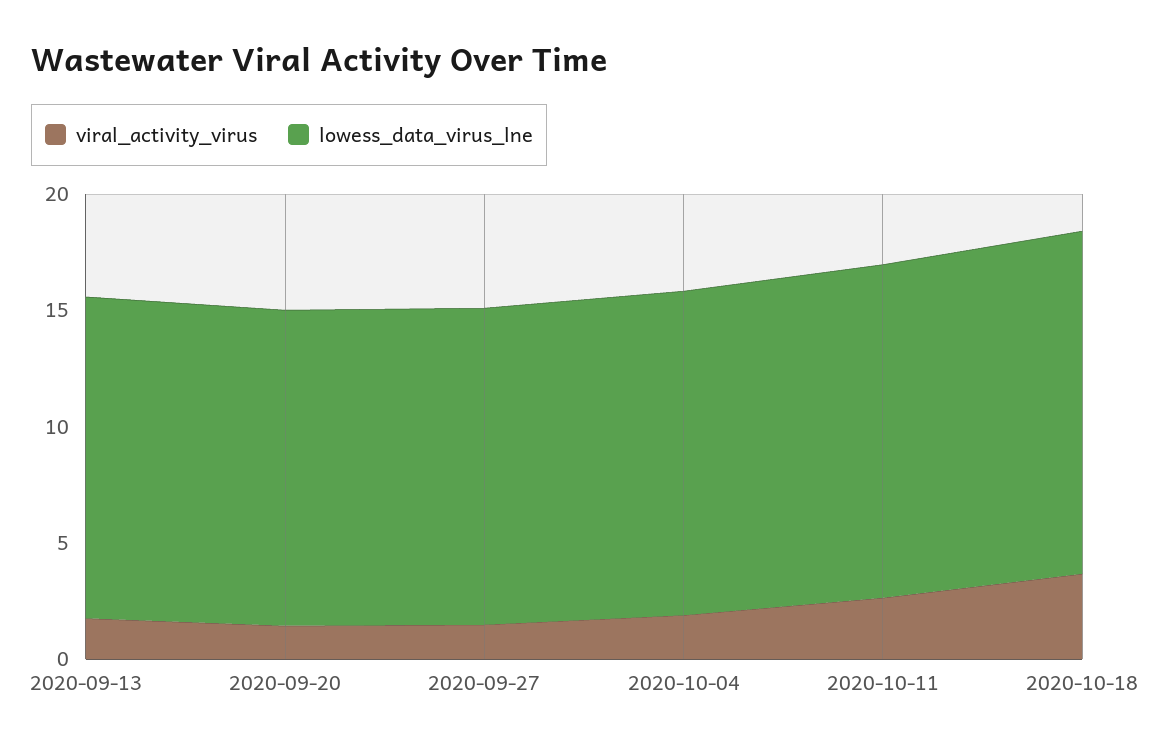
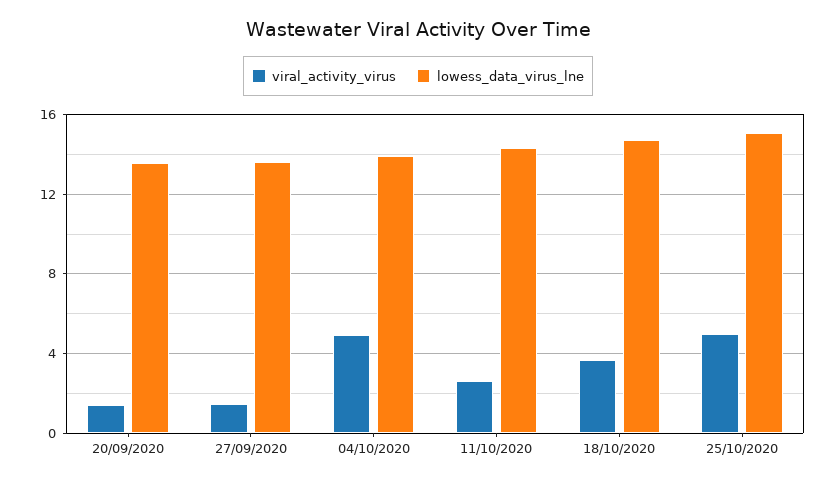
viral_activity_virus, 2020-09-13: 2 -> none
lowess_data_virus_lne, 2020-09-13: 14 -> none
viral_activity_virus, 2020-10-04: 2 -> 5
viral_activity_virus, 25/10/2020: none -> 5
lowess_data_virus_lne, 25/10/2020: none -> 15

